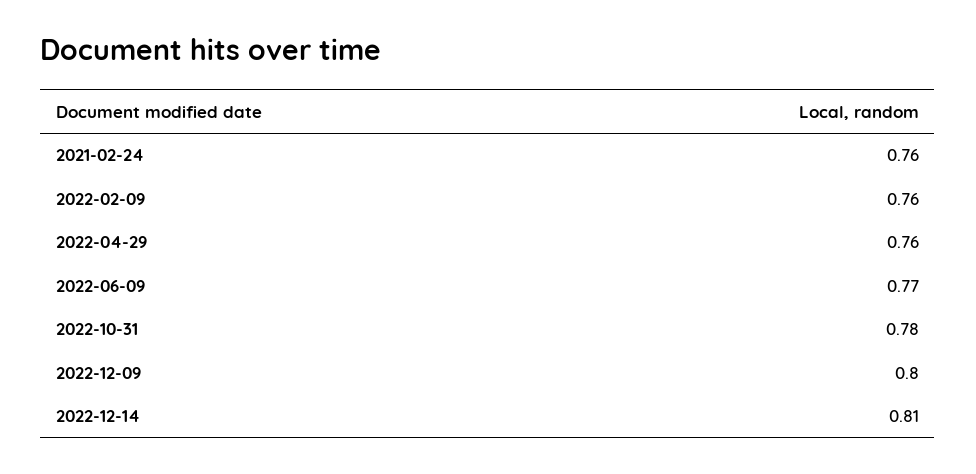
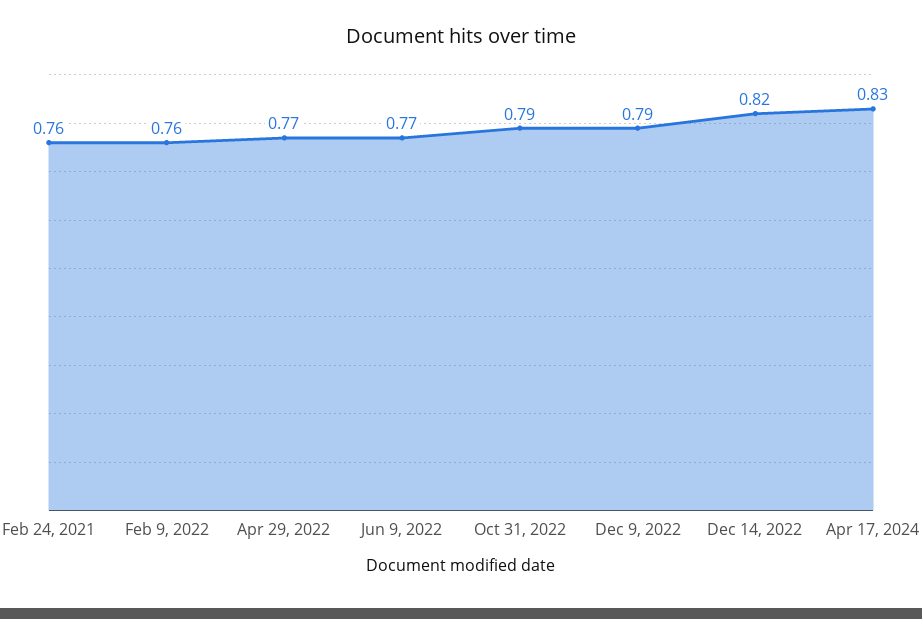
2022-04-29: 0.76 -> 0.77
2022-10-31: 0.78 -> 0.79
2022-12-09: 0.8 -> 0.79
2022-12-14: 0.81 -> 0.82
Apr 17, 2024: none -> 0.83

